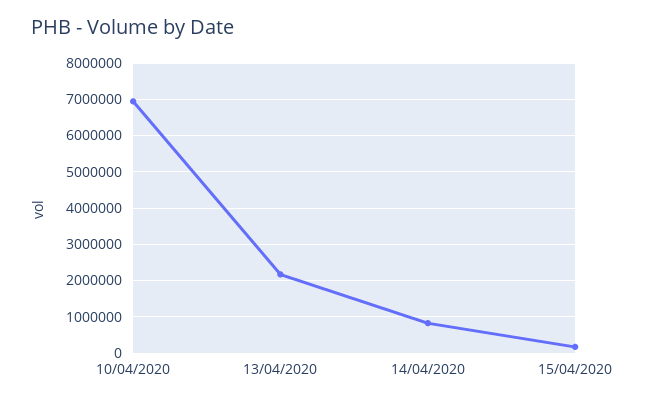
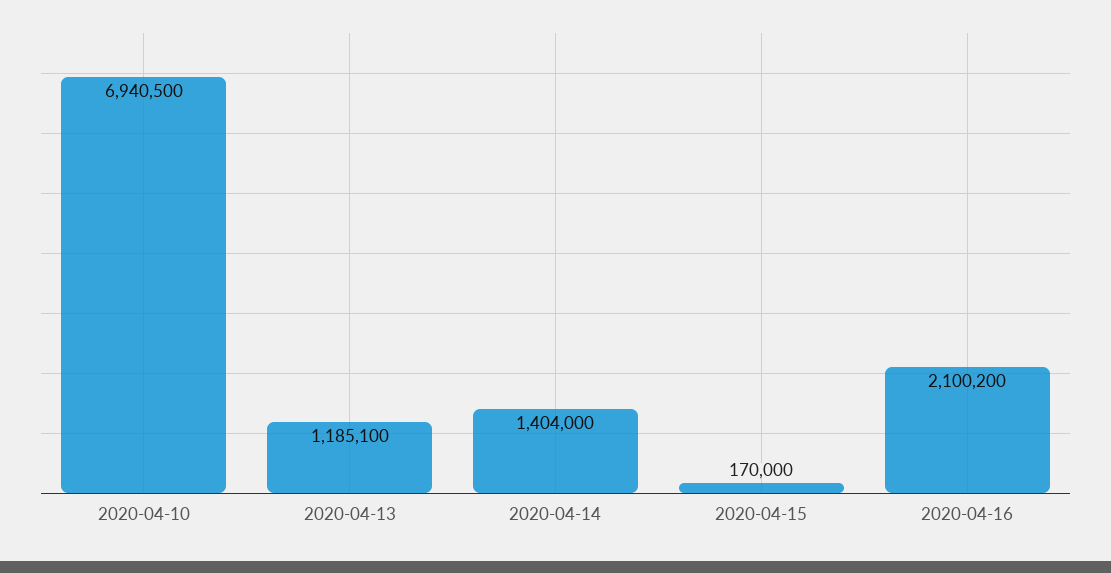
13/04/2020: 2200000 -> 1185100
14/04/2020: 800000 -> 1404000
2020-04-16: none -> 2100200

